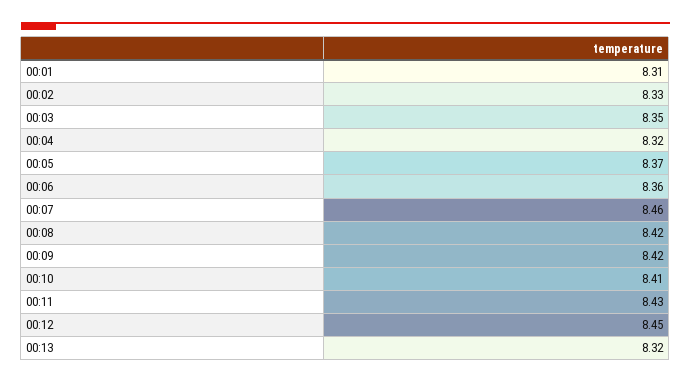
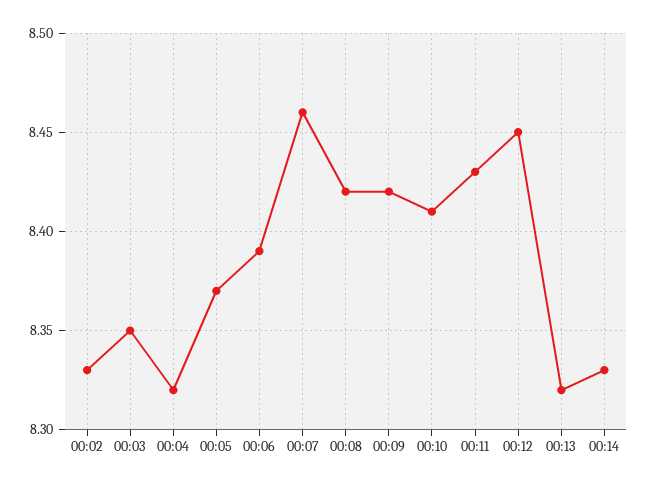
00:01: 8.31 -> none
00:06: 8.36 -> 8.39
00:14: none -> 8.33

